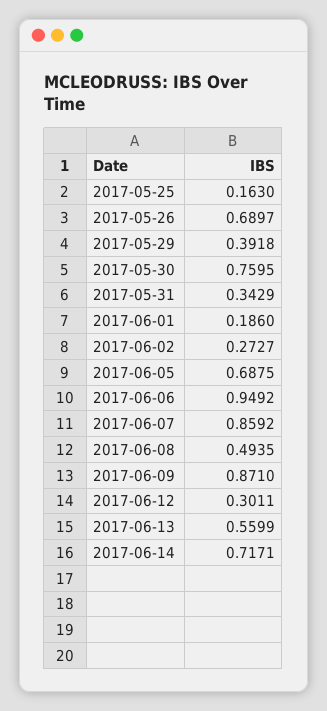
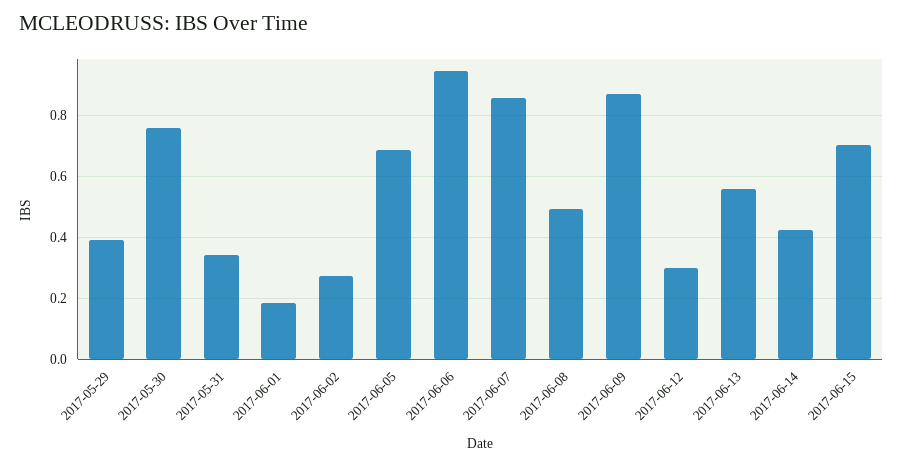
2017-05-25: 0.163 -> none
2017-05-26: 0.6897 -> none
2017-06-14: 0.7171 -> 0.42
2017-06-15: none -> 0.7

